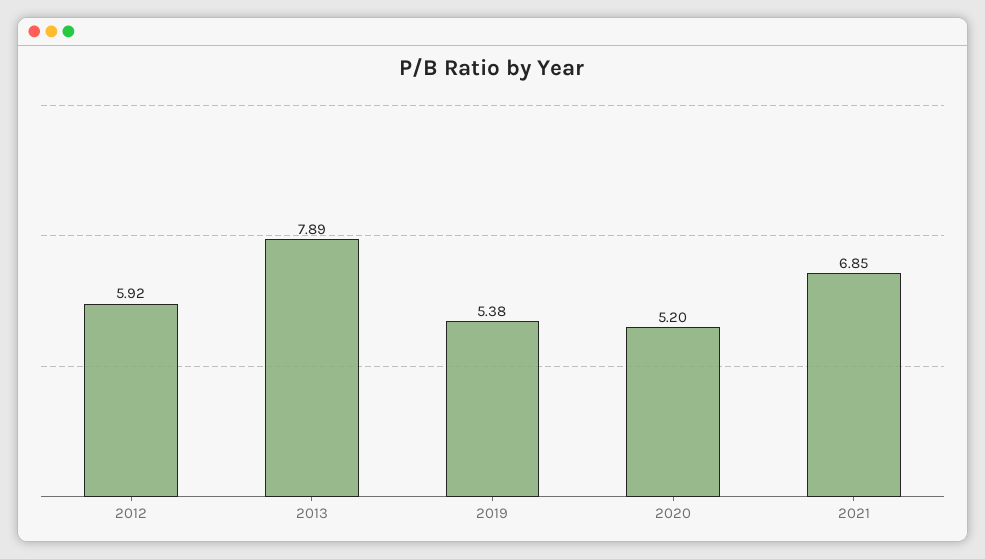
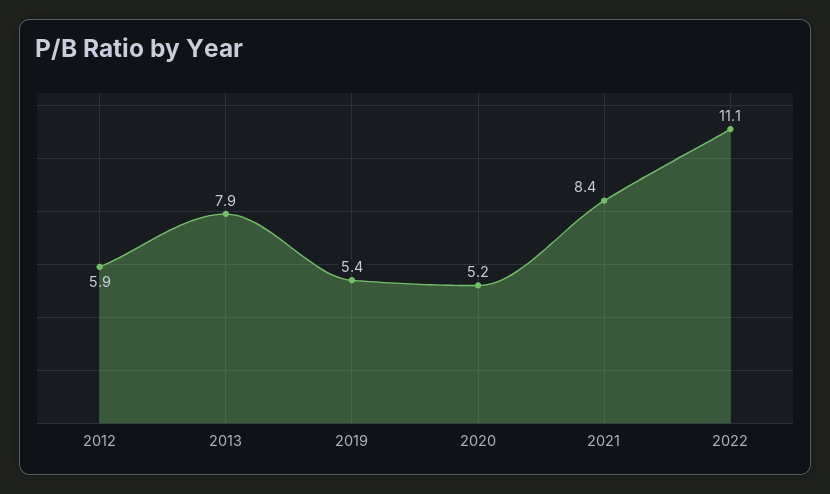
2021: 6.85 -> 8.4
2022: none -> 11.1

